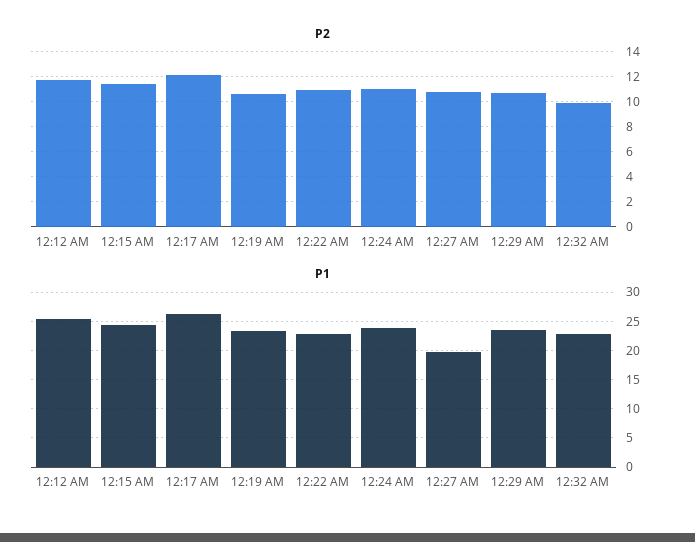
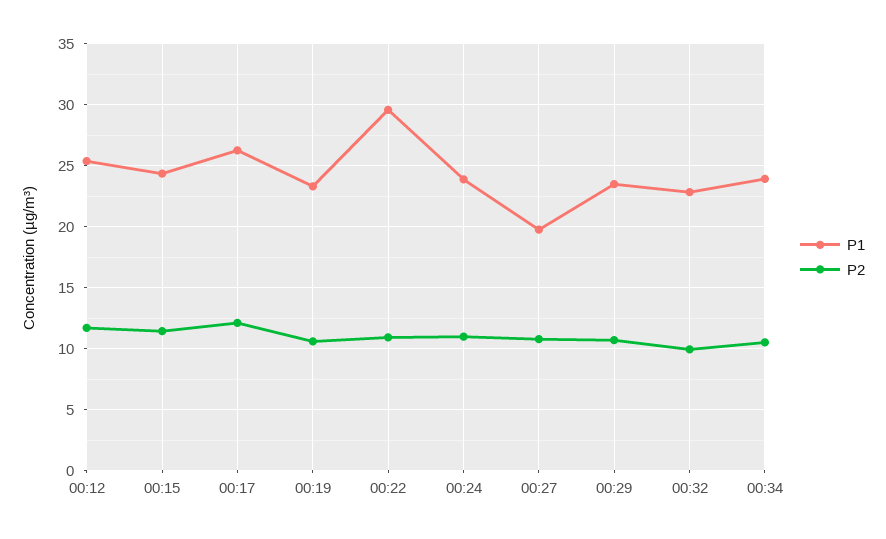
P1, 12:22 AM: 22.5 -> 29.5
P1, 00:34: none -> 24
P2, 00:34: none -> 10.5

